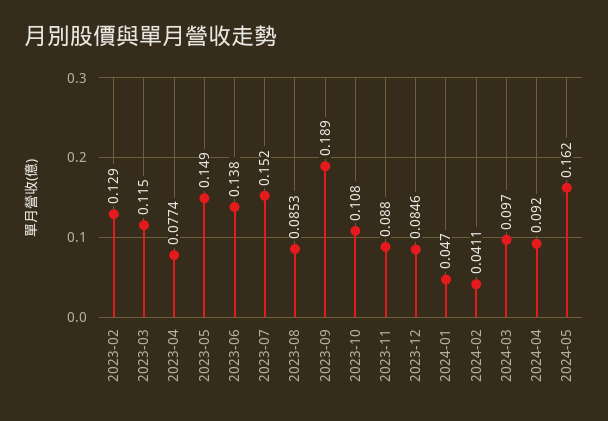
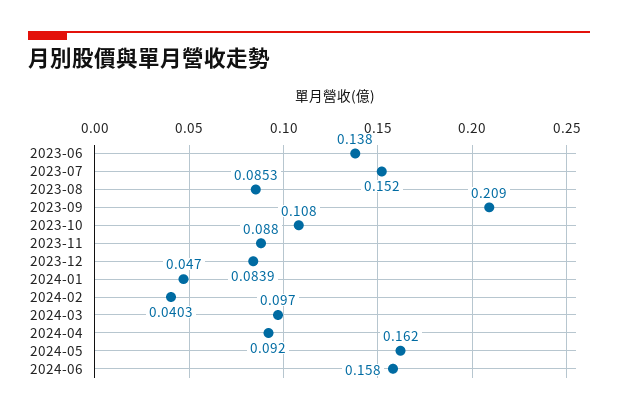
2023-02: 0.129 -> none
2023-03: 0.115 -> none
2023-04: 0.0774 -> none
2023-05: 0.149 -> none
2023-09: 0.189 -> 0.209
2023-12: 0.0846 -> 0.0839
2024-02: 0.0411 -> 0.0403
2024-06: none -> 0.158

